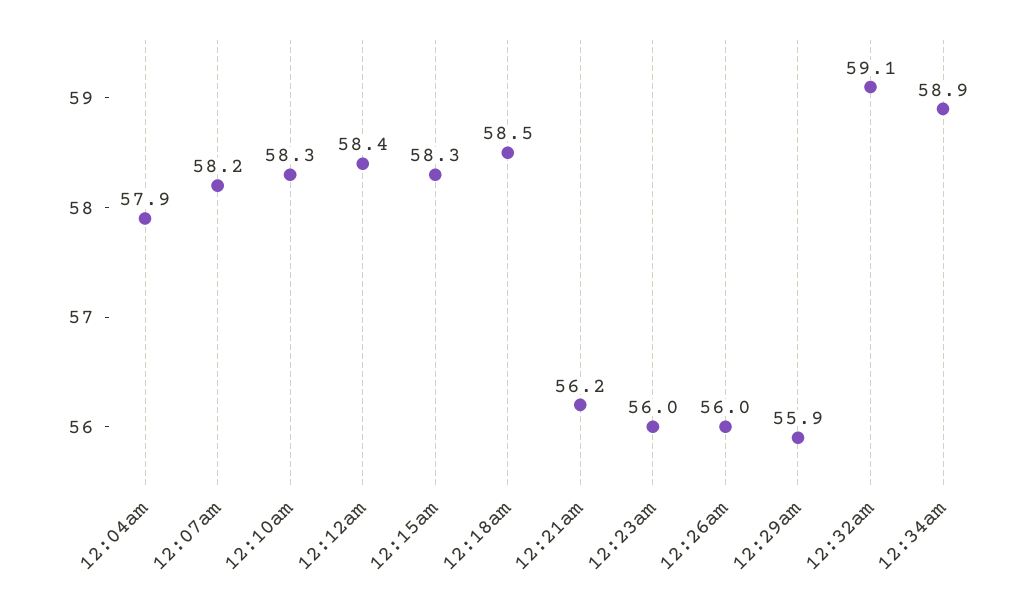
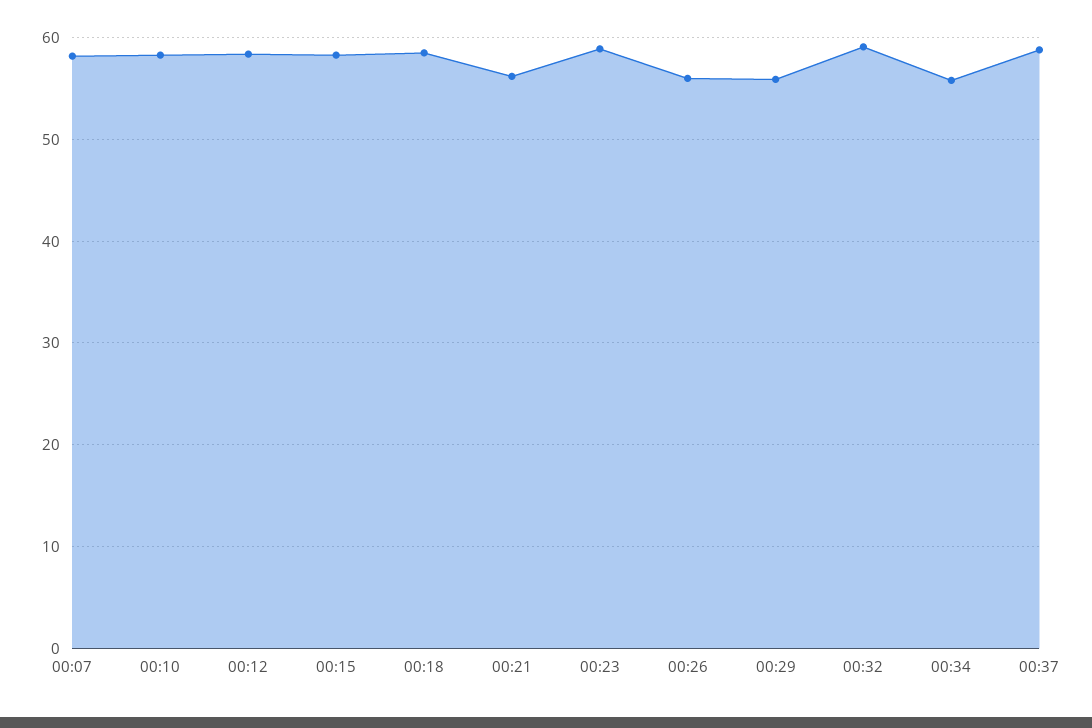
12:04am: 57.9 -> none
12:23am: 56 -> 59
12:34am: 58.9 -> 56
00:37: none -> 59

